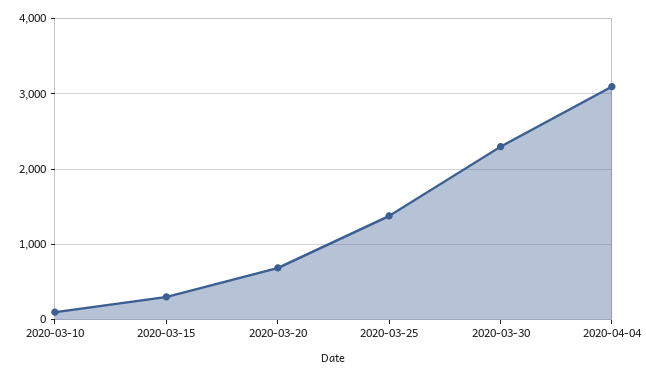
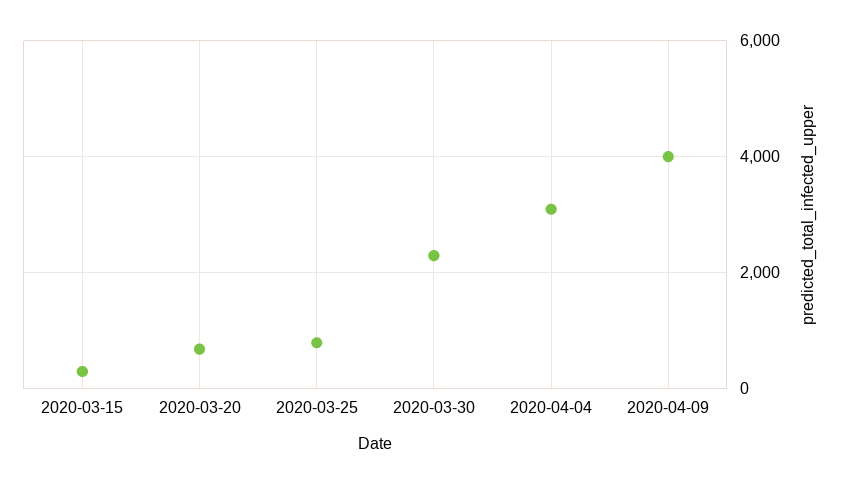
2020-03-10: 100 -> none
2020-03-25: 1400 -> 800
2020-04-09: none -> 4000

